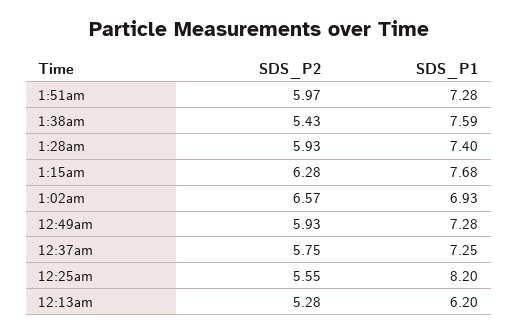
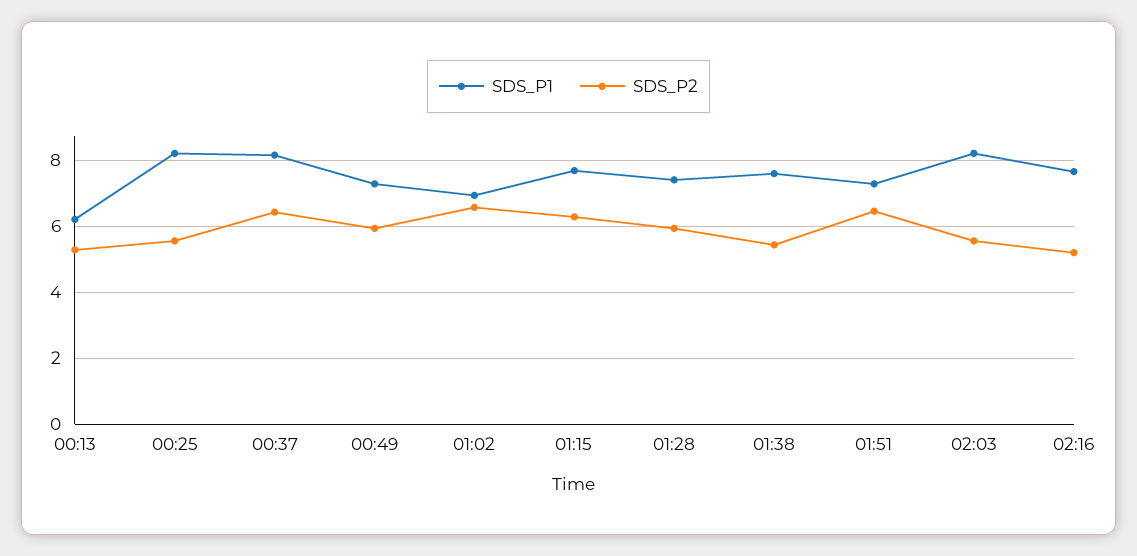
SDS_P2, 1:51am: 5.97 -> 6.4
SDS_P2, 12:37am: 5.75 -> 6.4
SDS_P1, 12:37am: 7.25 -> 8.2
SDS_P1, 02:03: none -> 8.2
SDS_P2, 02:03: none -> 5.6
SDS_P1, 02:16: none -> 7.6
SDS_P2, 02:16: none -> 5.2

